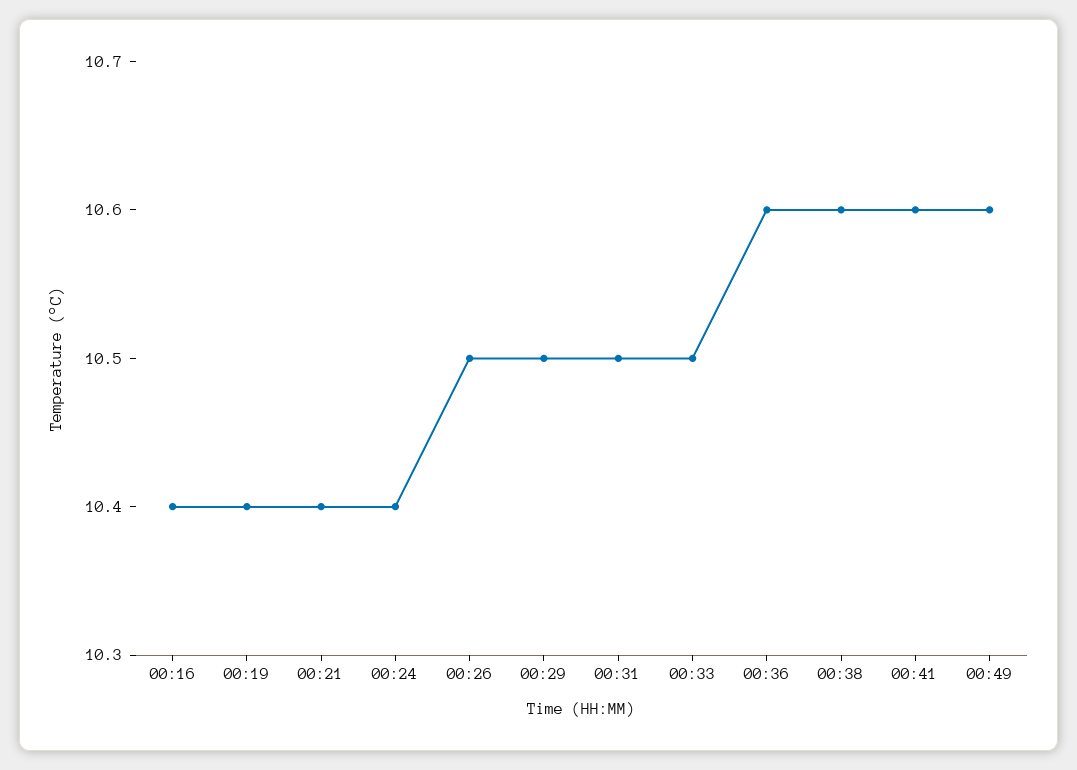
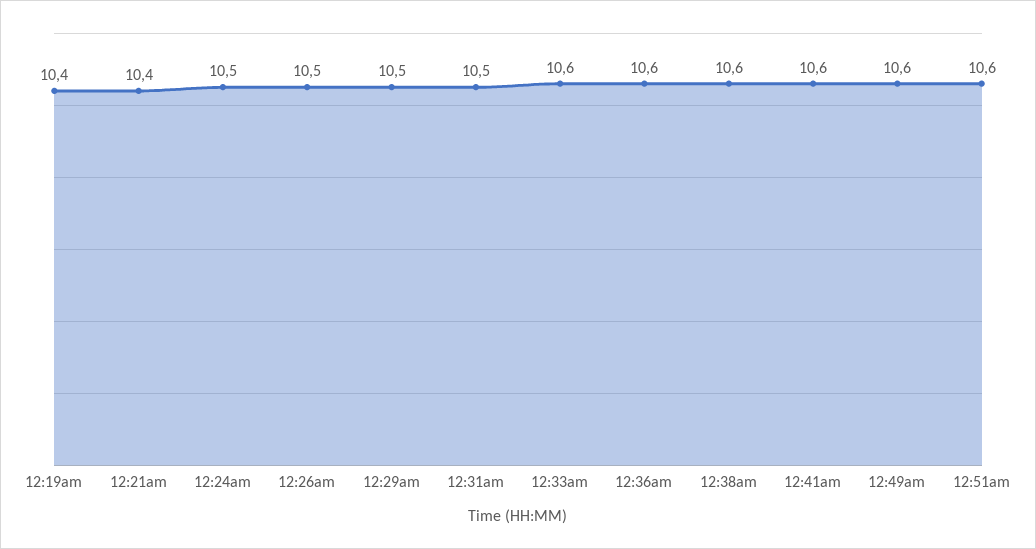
00:16: 10.4 -> none
00:24: 10.4 -> 10.5
00:33: 10.5 -> 10.6
12:51am: none -> 10.6

